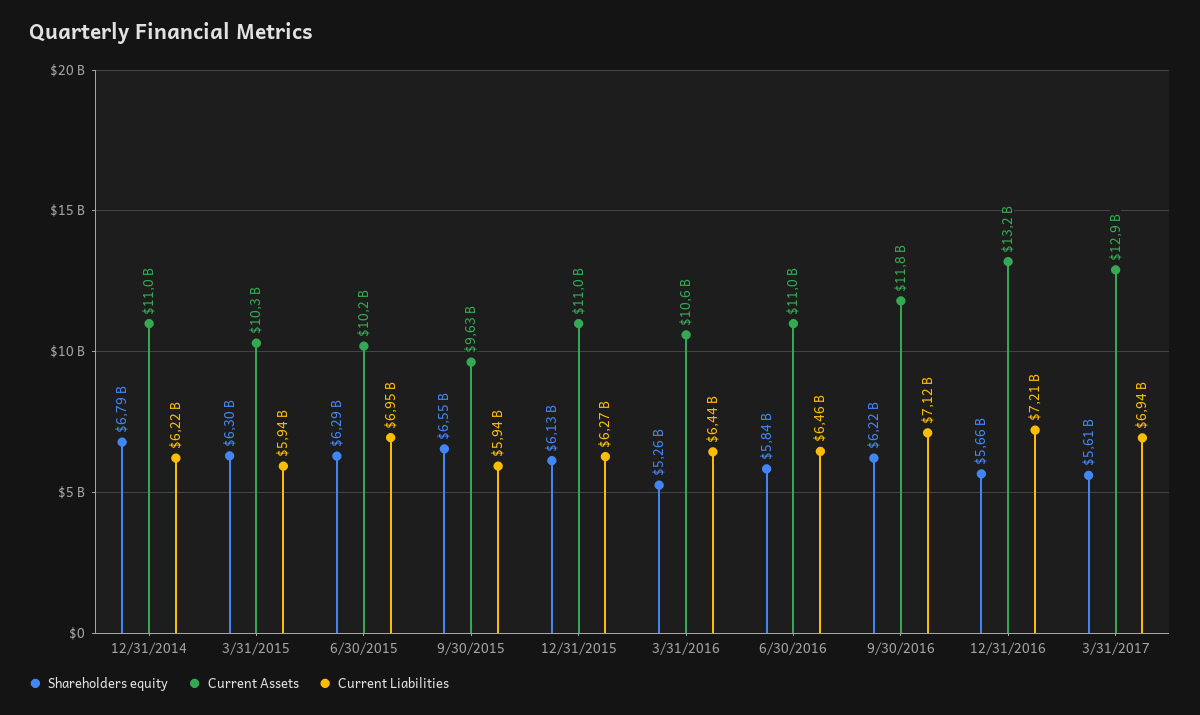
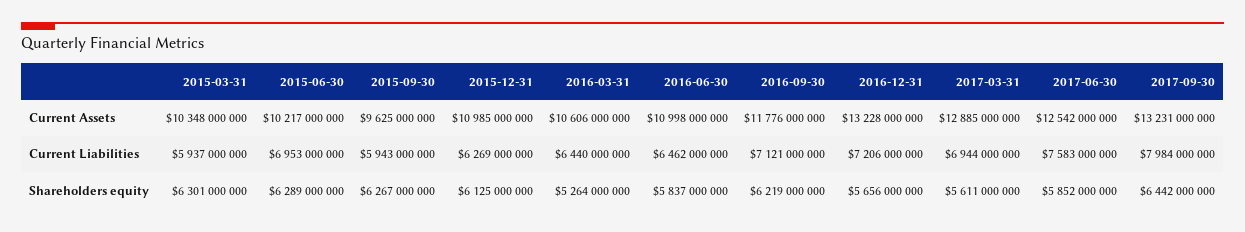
Shareholders equity, 12/31/2014: 6790000000 -> none
Current Assets, 12/31/2014: 11000000000 -> none
Current Liabilities, 12/31/2014: 6220000000 -> none
Shareholders equity, 9/30/2015: 6550000000 -> 6267000000
Current Assets, 2017-06-30: none -> 12542000000
Current Assets, 2017-09-30: none -> 13231000000
Current Liabilities, 2017-06-30: none -> 7583000000
Current Liabilities, 2017-09-30: none -> 7984000000
Shareholders equity, 2017-06-30: none -> 5852000000
Shareholders equity, 2017-09-30: none -> 6442000000

